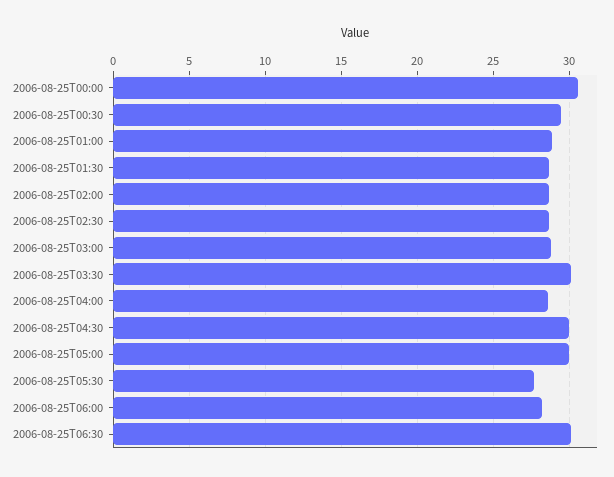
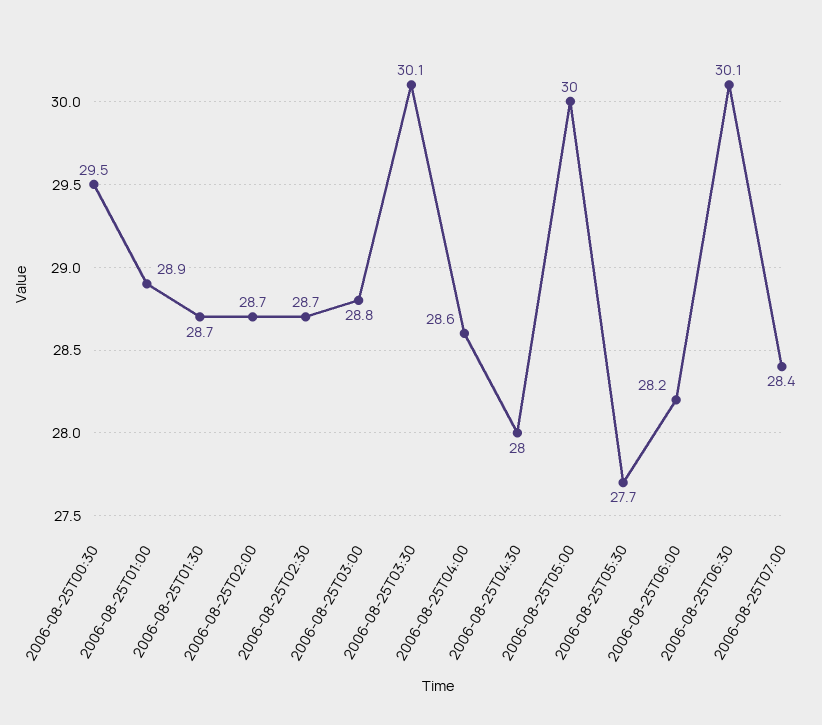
2006-08-25T00:00: 30.5 -> none
2006-08-25T04:30: 30 -> 28
2006-08-25T07:00: none -> 28.4

